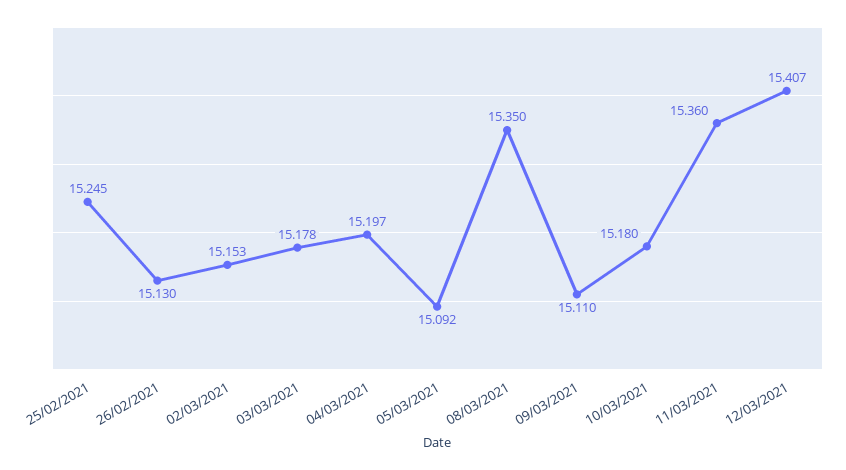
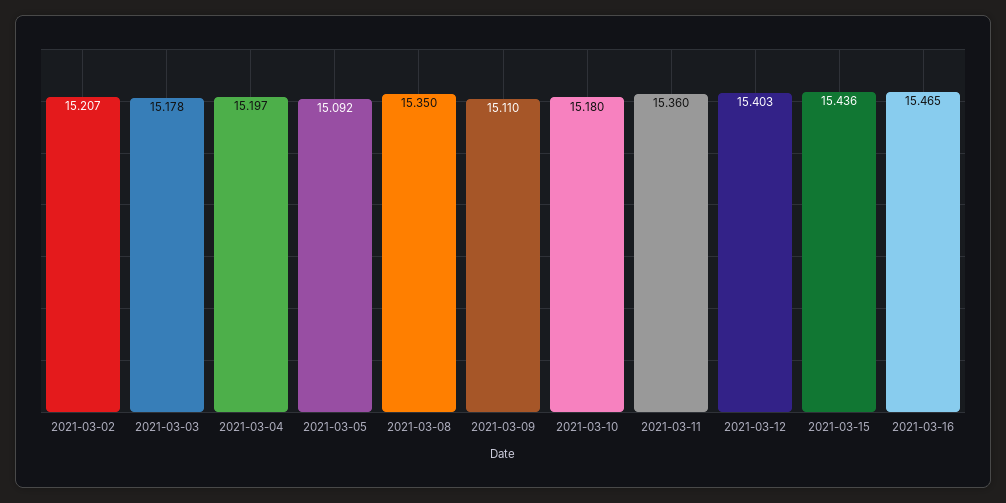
25/02/2021: 15.245 -> none
26/02/2021: 15.13 -> none
02/03/2021: 15.153 -> 15.207
12/03/2021: 15.407 -> 15.403
2021-03-15: none -> 15.436
2021-03-16: none -> 15.465

